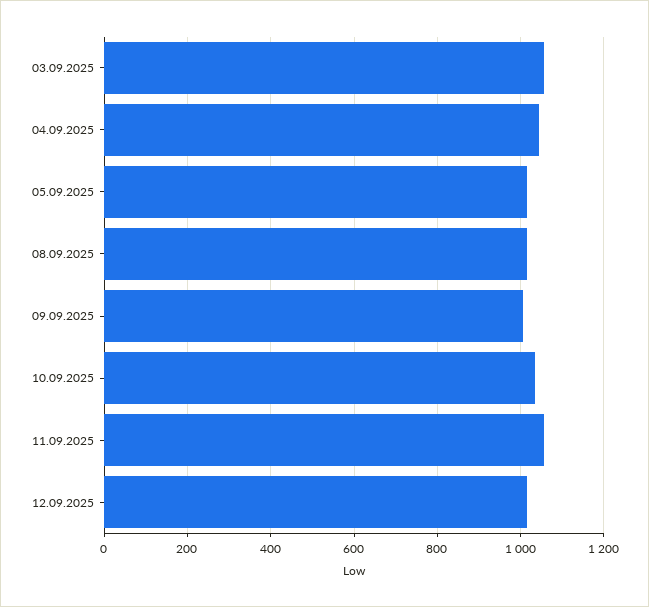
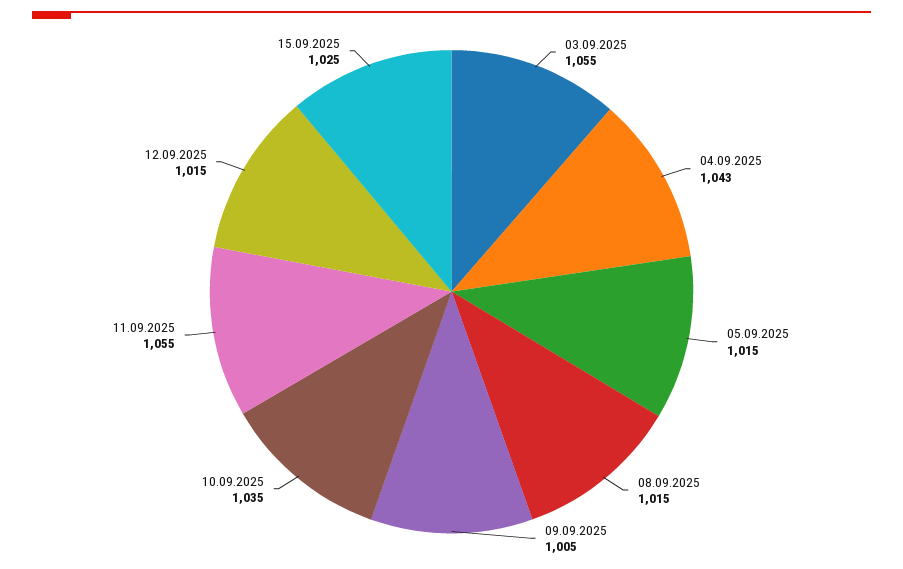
15.09.2025: none -> 1025

